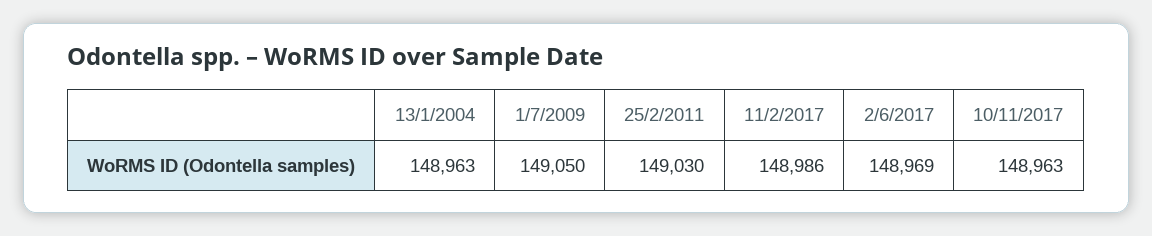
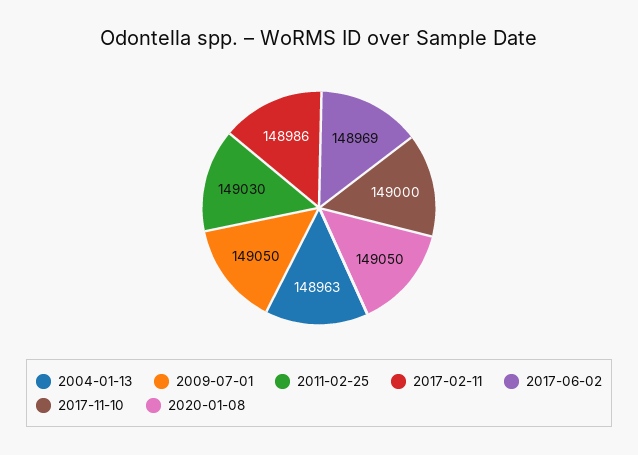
10/11/2017: 148963 -> 149000
2020-01-08: none -> 149050

